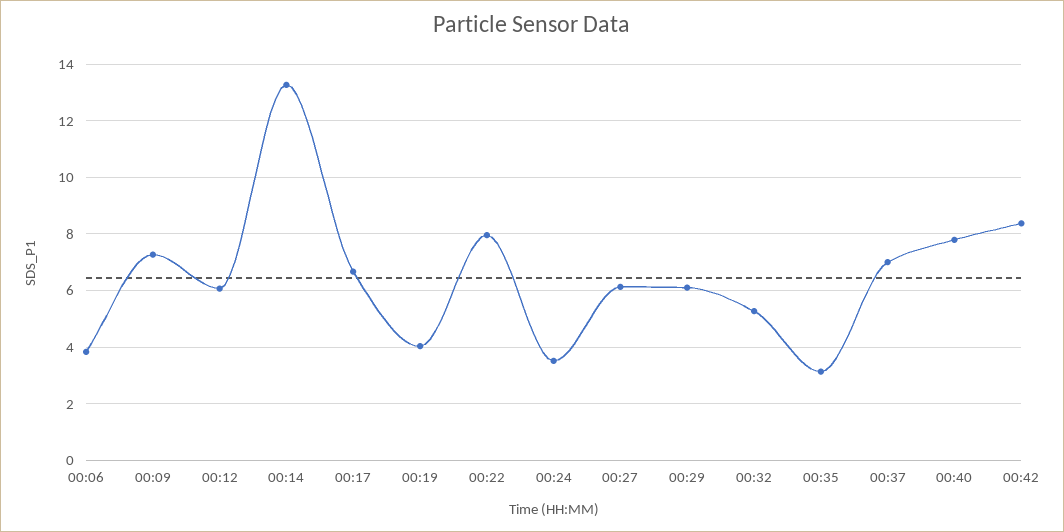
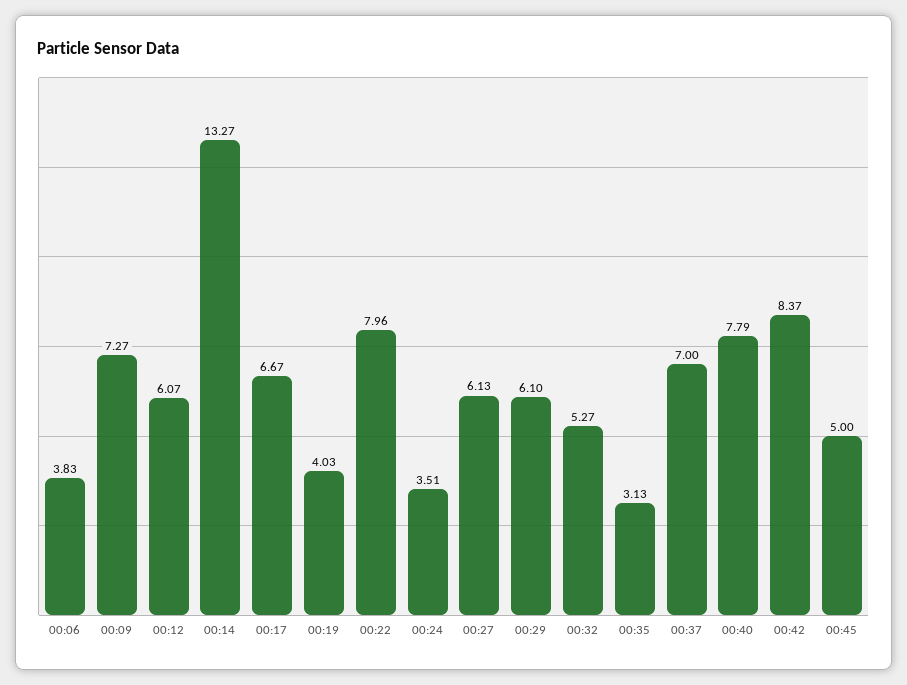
00:45: none -> 5

